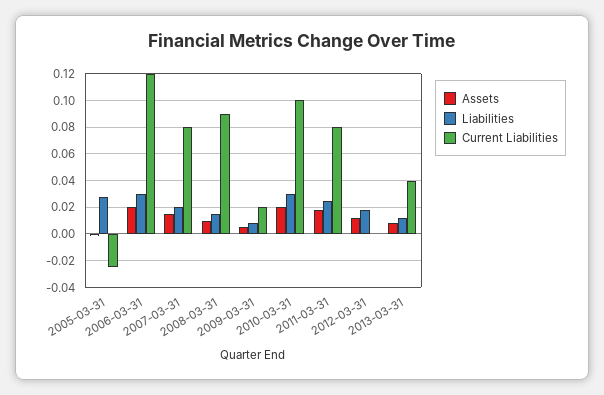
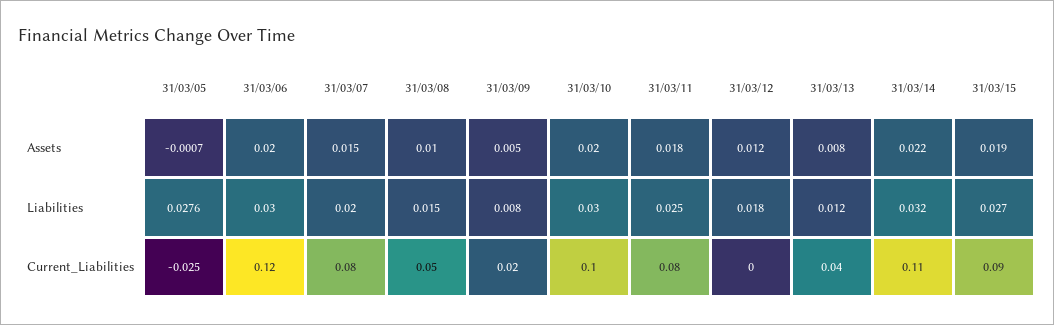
Current Liabilities, 2008-03-31: 0.09 -> 0.05
Assets, 31/03/14: none -> 0.022
Assets, 31/03/15: none -> 0.019
Liabilities, 31/03/14: none -> 0.032
Liabilities, 31/03/15: none -> 0.027
Current Liabilities, 31/03/14: none -> 0.11
Current Liabilities, 31/03/15: none -> 0.09

